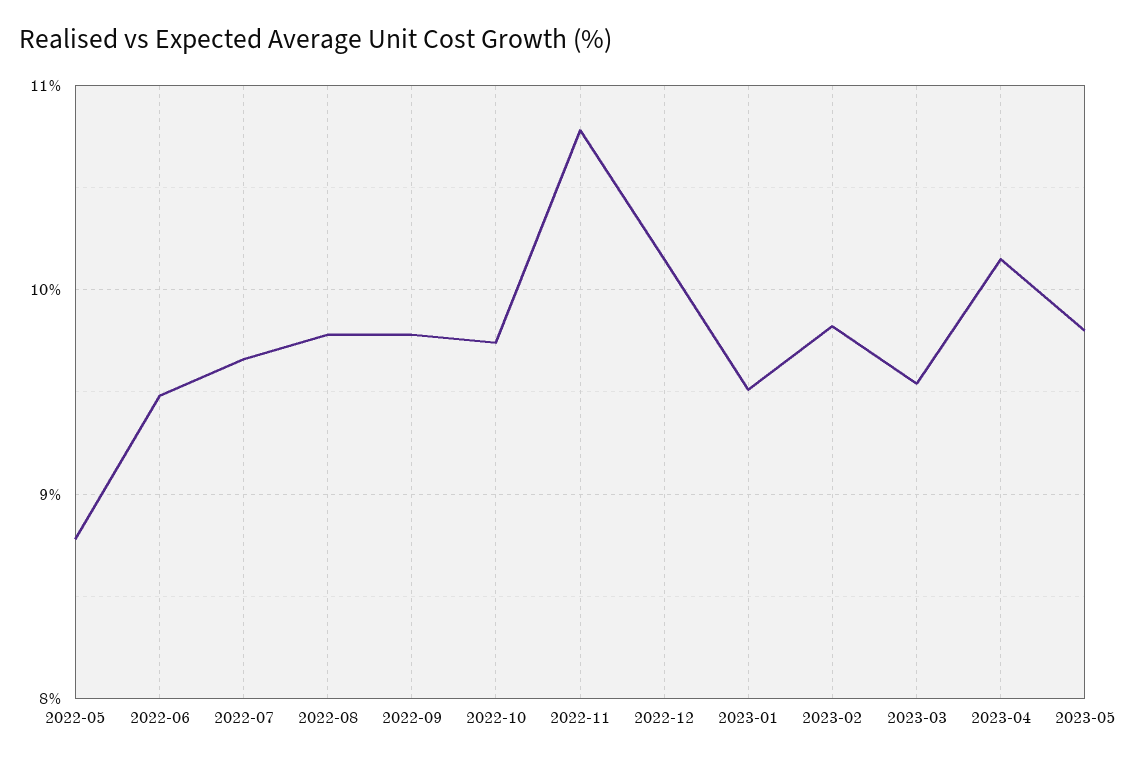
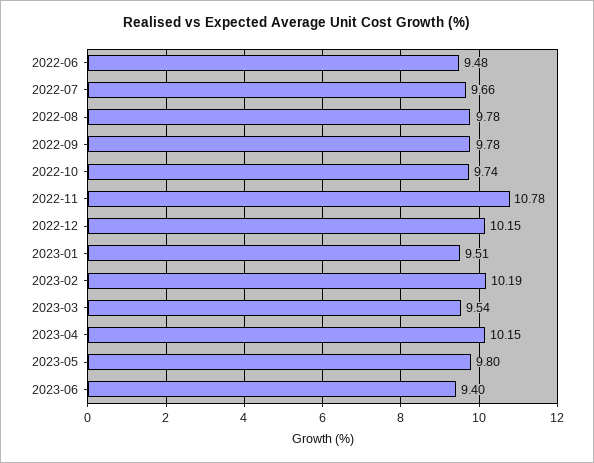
2022-05: 8.8 -> none
2023-02: 9.8 -> 10.19
2023-06: none -> 9.4

